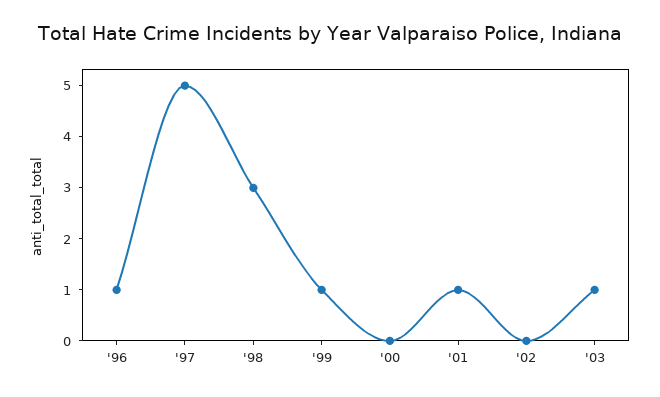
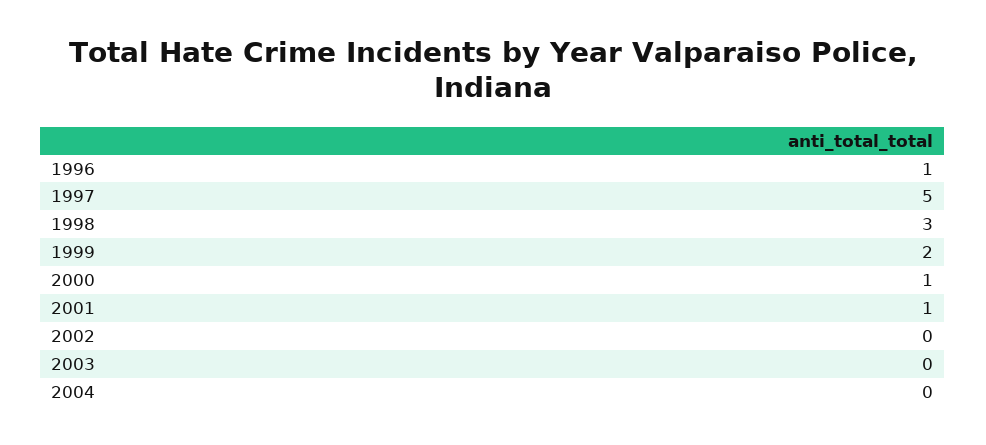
'99: 1 -> 2
'00: 0 -> 1
'03: 1 -> 0
2004: none -> 0

